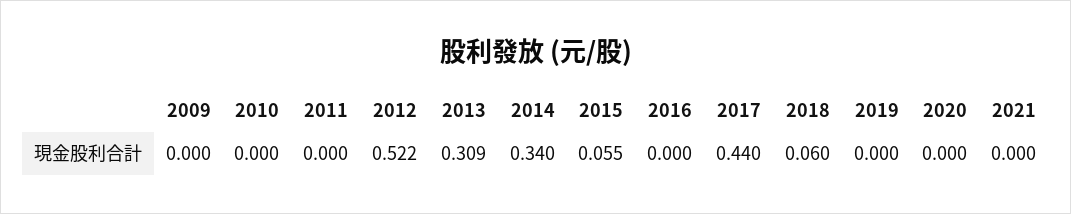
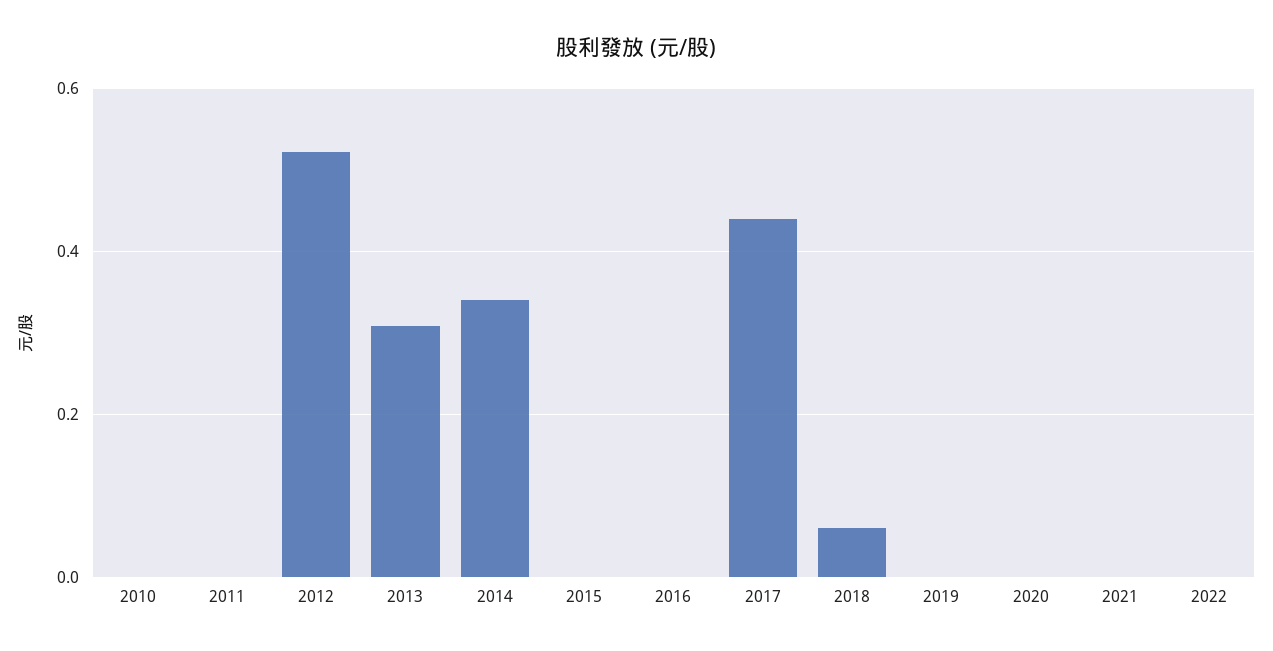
2009: 0 -> none
2015: 0.055 -> 0
2022: none -> 0

